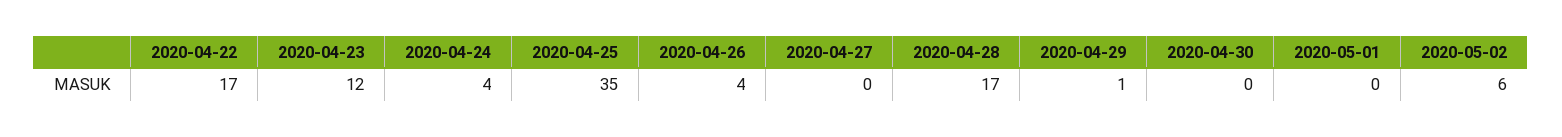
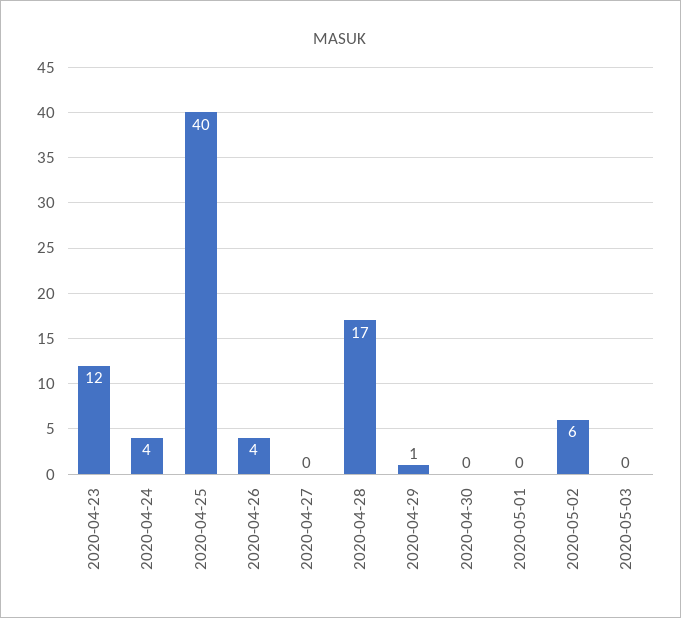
2020-04-22: 17 -> none
2020-04-25: 35 -> 40
2020-05-03: none -> 0

